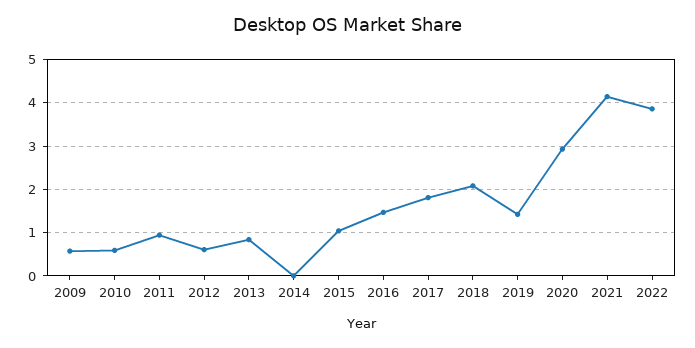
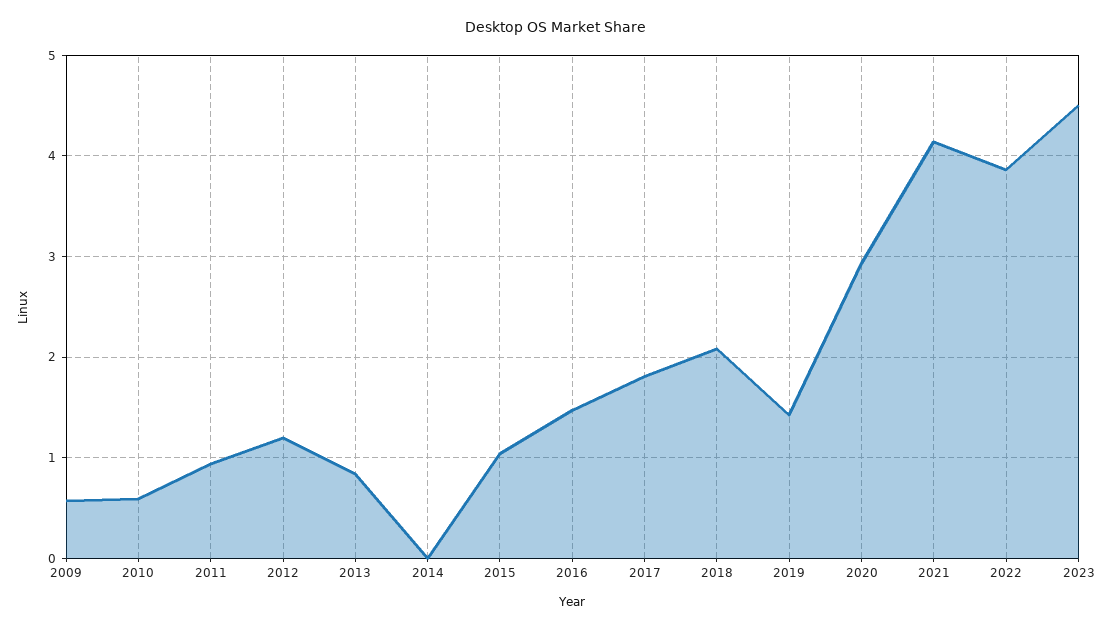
2012: 0.6 -> 1.2
2023: none -> 4.5

